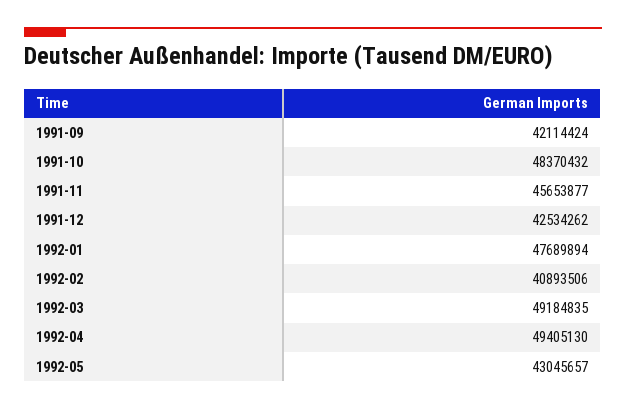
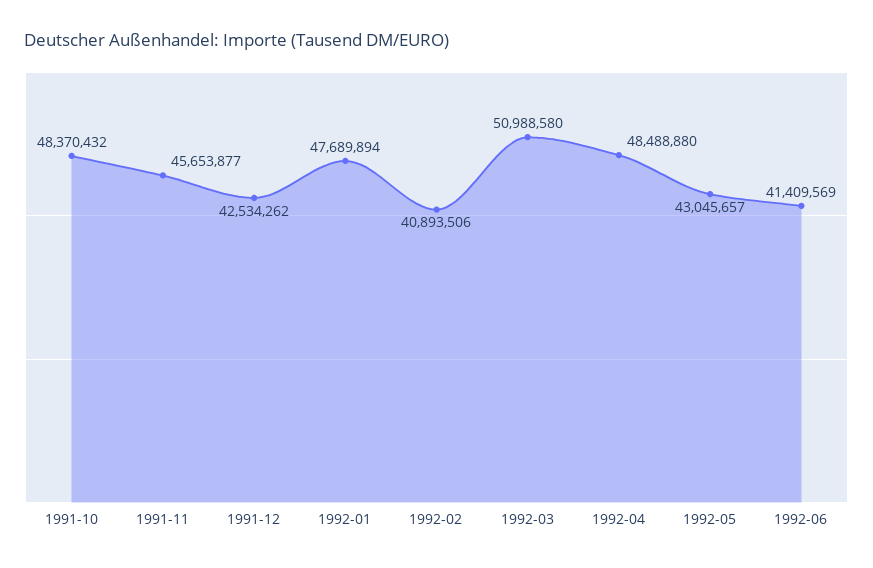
1991-09: 42114424 -> none
1992-03: 49184835 -> 50988580
1992-04: 49405130 -> 48488880
1992-06: none -> 41409569

